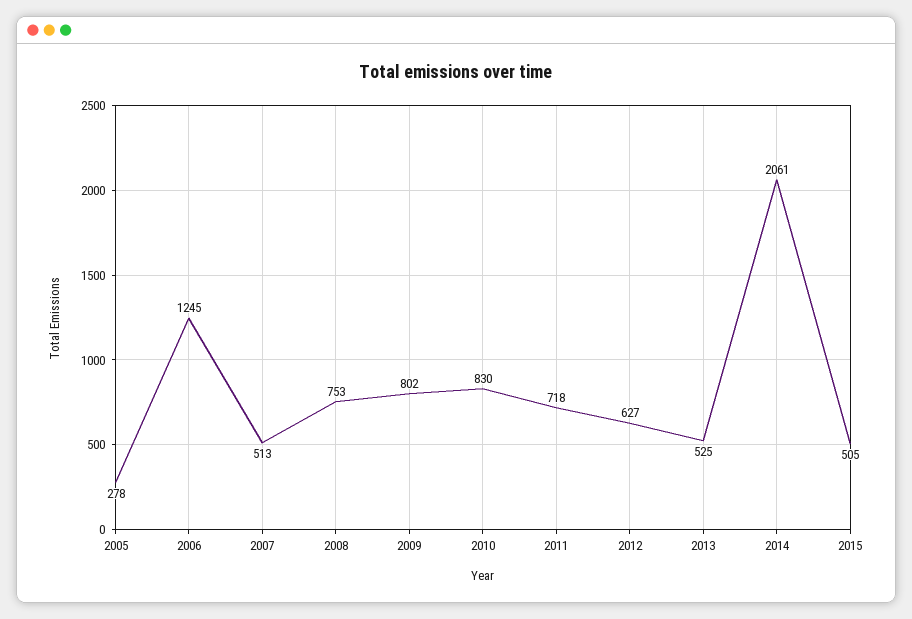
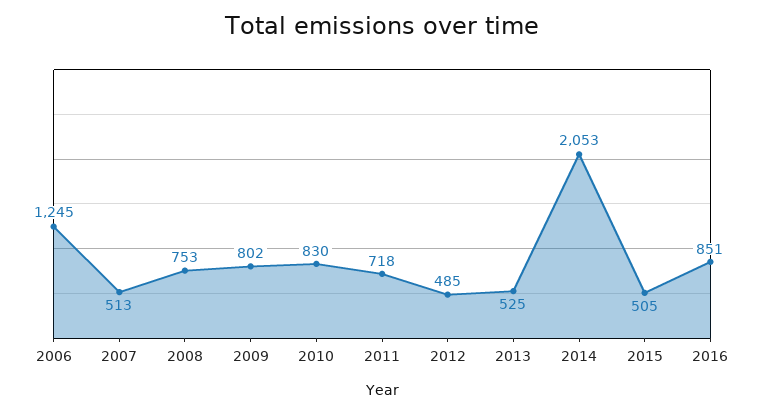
2005: 278 -> none
2012: 627 -> 485
2014: 2061 -> 2053
2016: none -> 851

